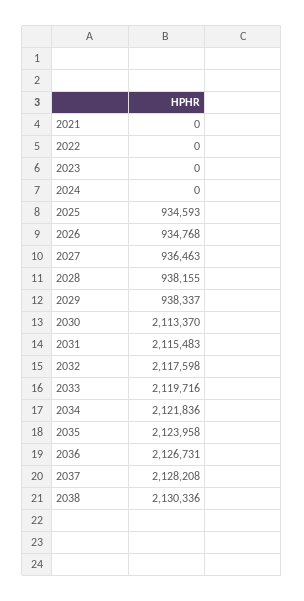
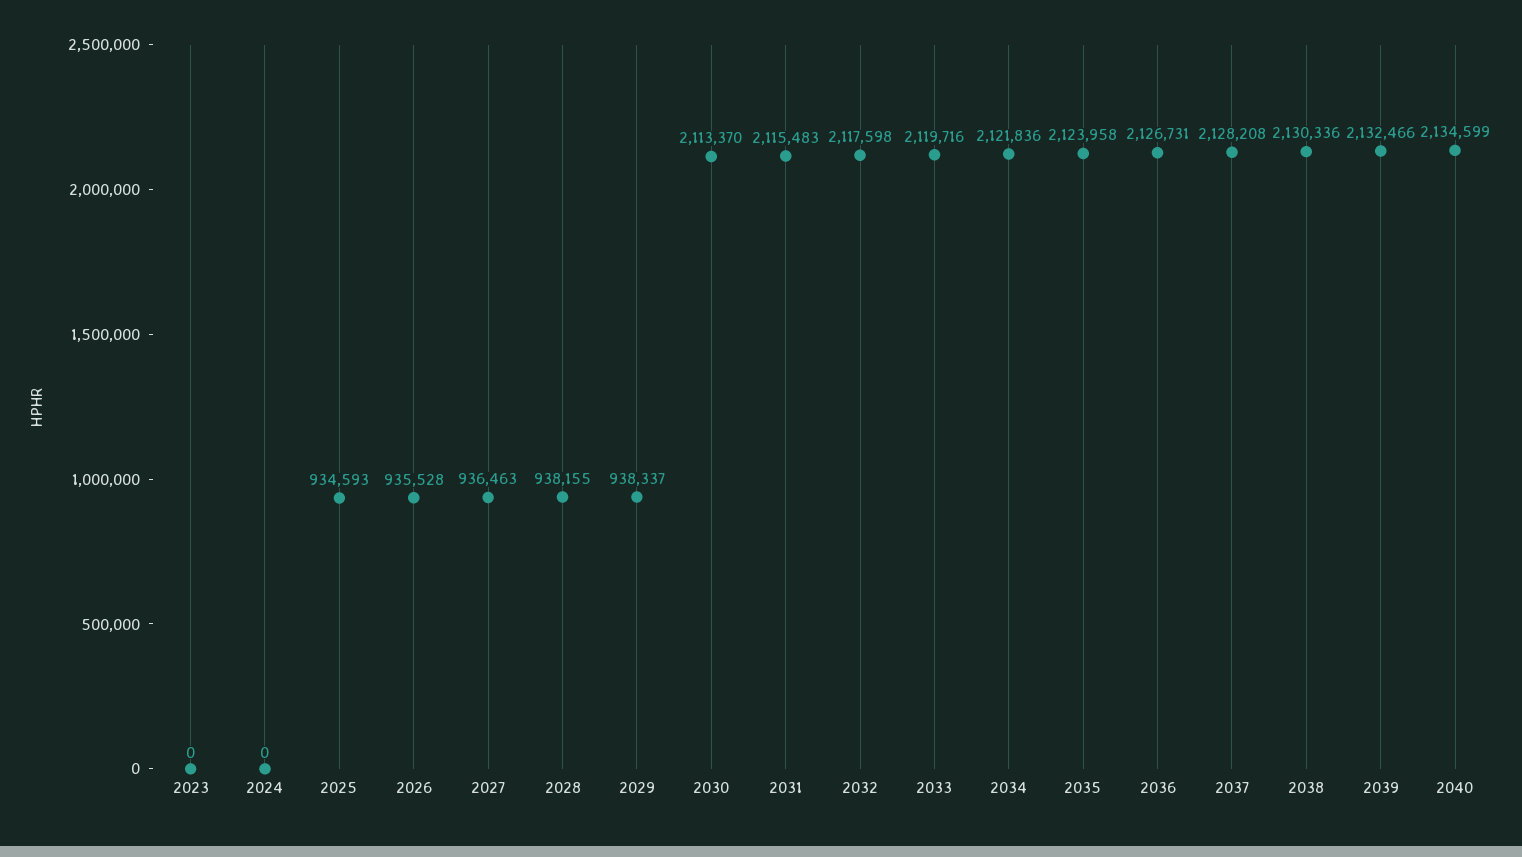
2021: 0 -> none
2022: 0 -> none
2026: 934768 -> 935528
2039: none -> 2132466
2040: none -> 2134599

